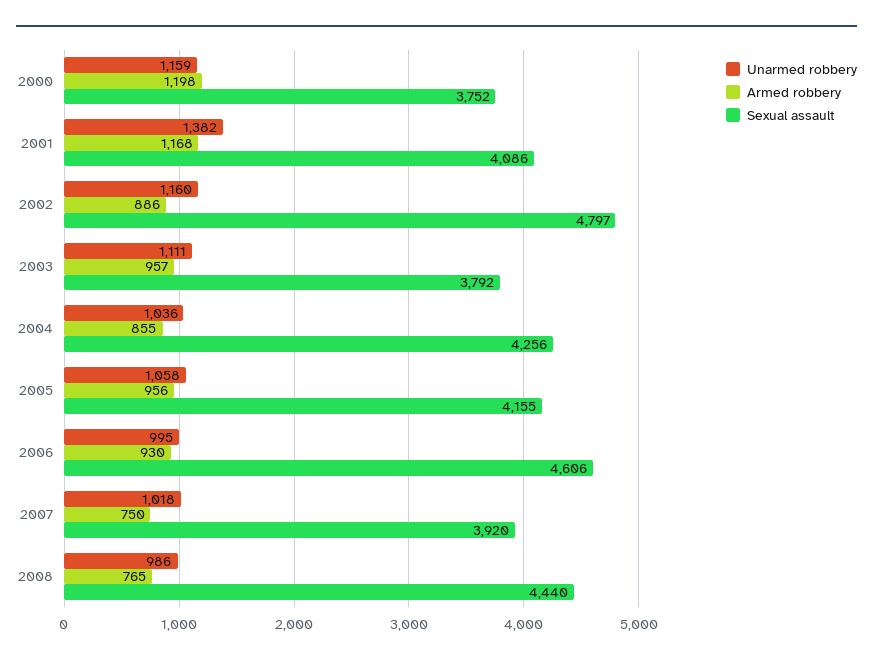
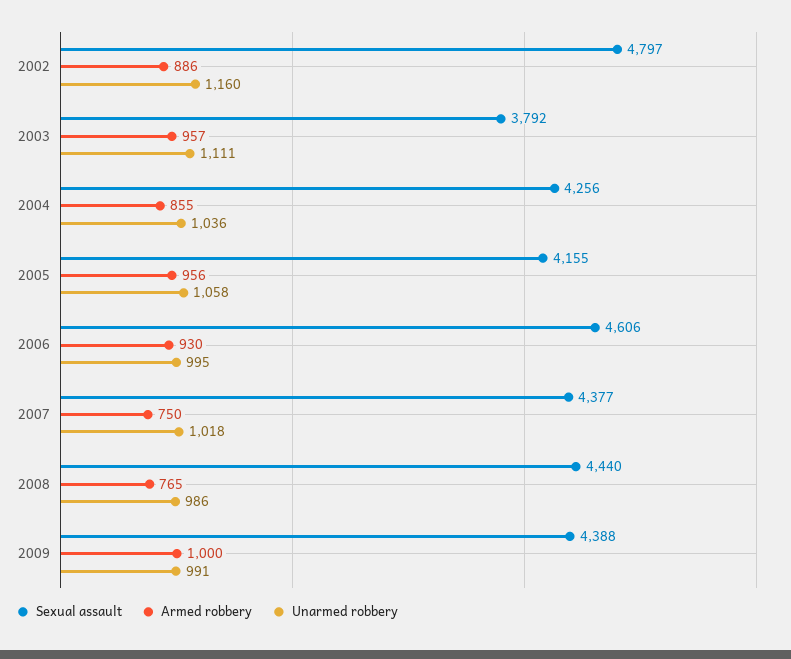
Unarmed robbery, 2000: 1159 -> none
Armed robbery, 2000: 1198 -> none
Sexual assault, 2000: 3752 -> none
Unarmed robbery, 2001: 1382 -> none
Armed robbery, 2001: 1168 -> none
Sexual assault, 2001: 4086 -> none
Sexual assault, 2007: 3920 -> 4377
Sexual assault, 2009: none -> 4388
Armed robbery, 2009: none -> 1000
Unarmed robbery, 2009: none -> 991

